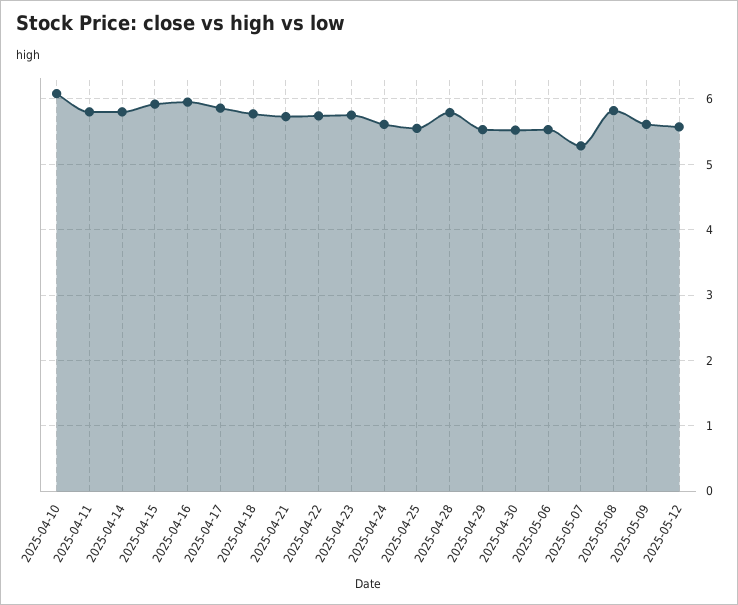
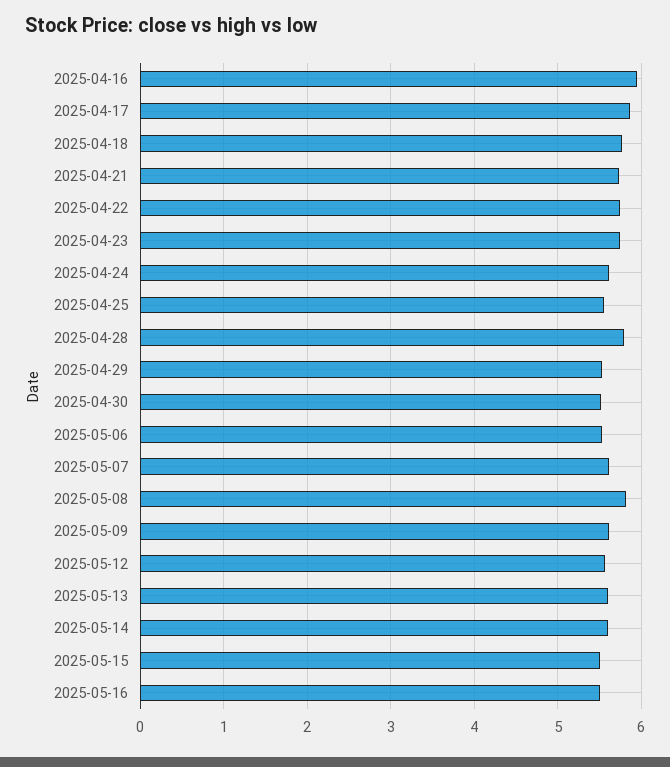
2025-04-10: 6.1 -> none
2025-04-11: 5.8 -> none
2025-04-14: 5.8 -> none
2025-04-15: 5.9 -> none
2025-05-07: 5.3 -> 5.6
2025-05-13: none -> 5.6
2025-05-14: none -> 5.6
2025-05-15: none -> 5.5
2025-05-16: none -> 5.5

